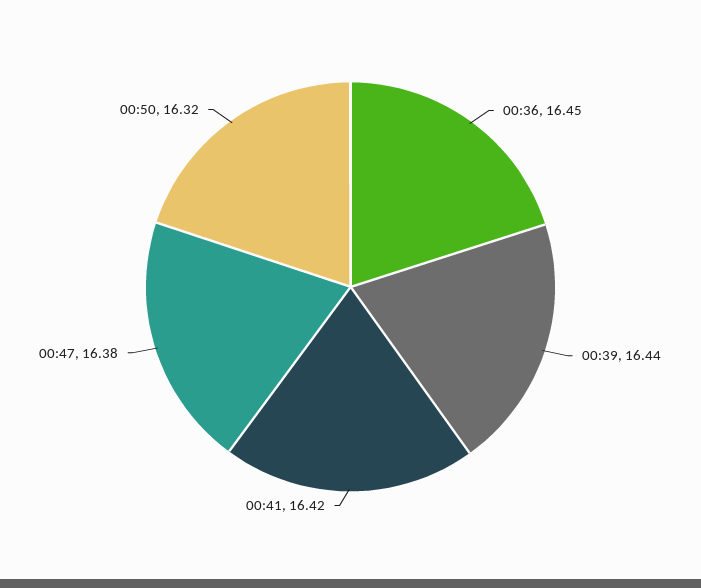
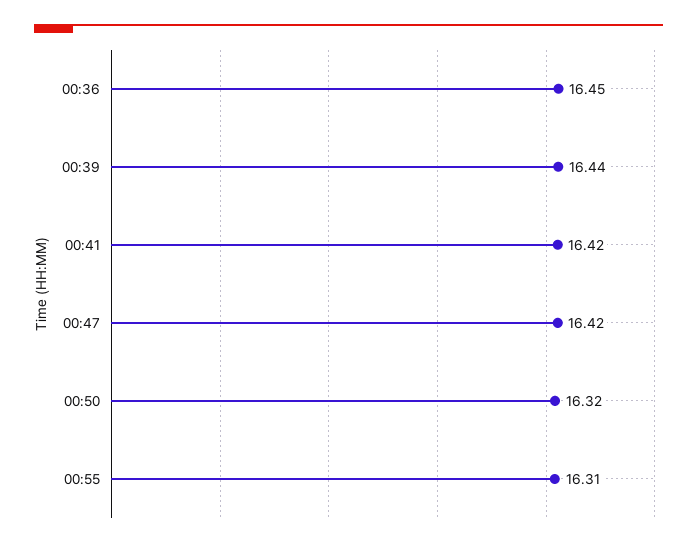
00:47: 16.38 -> 16.42
00:55: none -> 16.31

